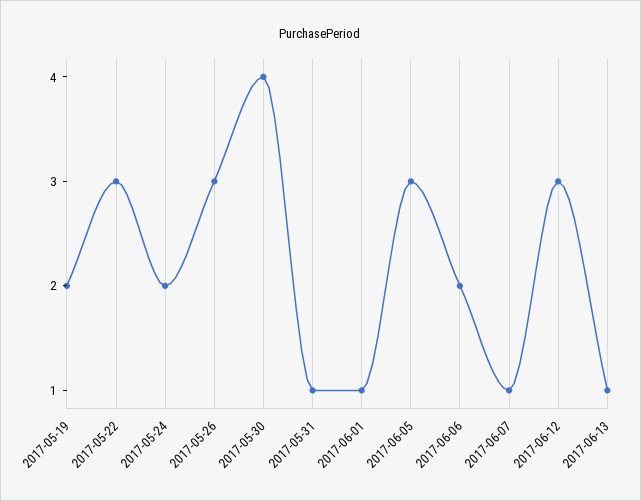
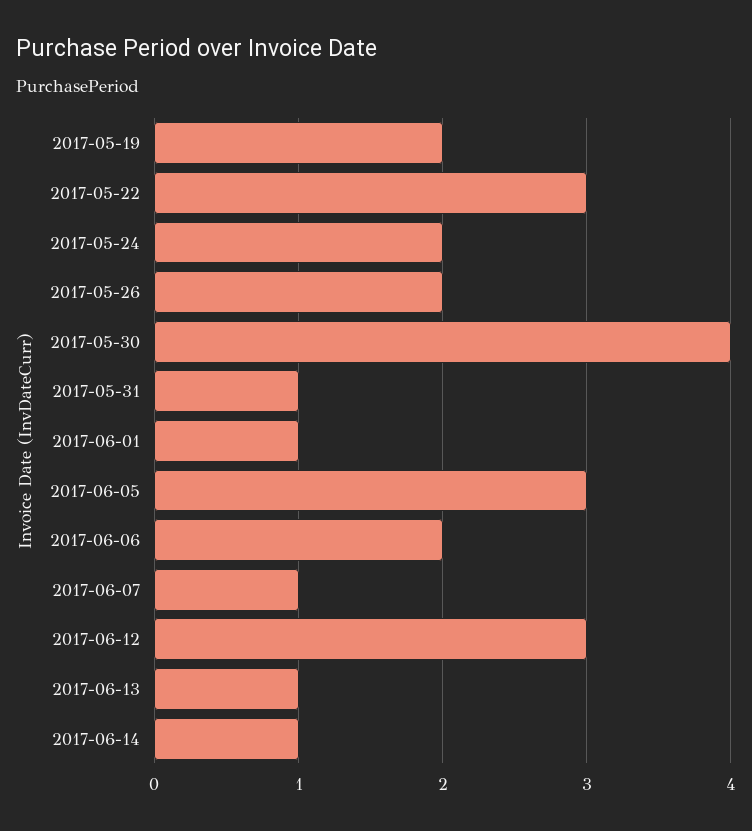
2017-05-26: 3 -> 2
2017-06-14: none -> 1

